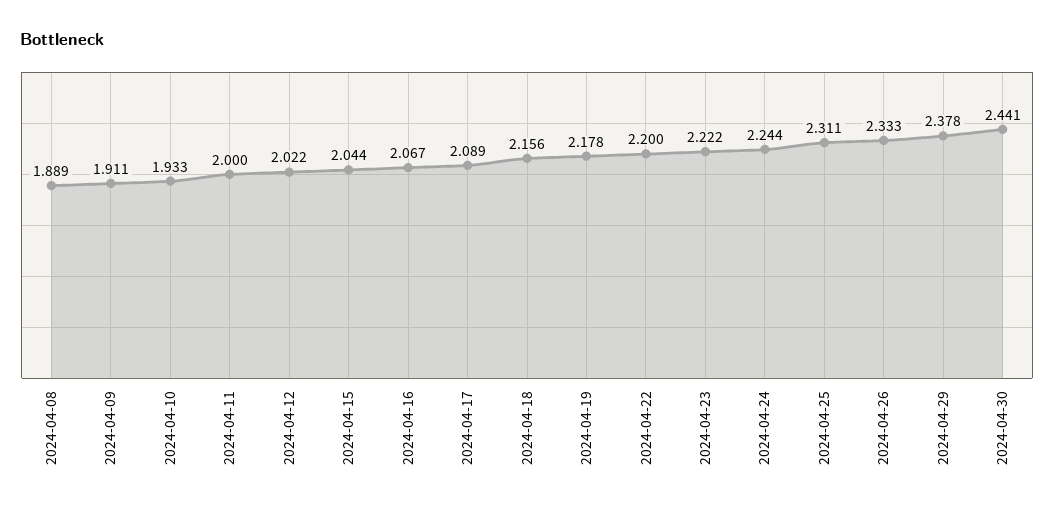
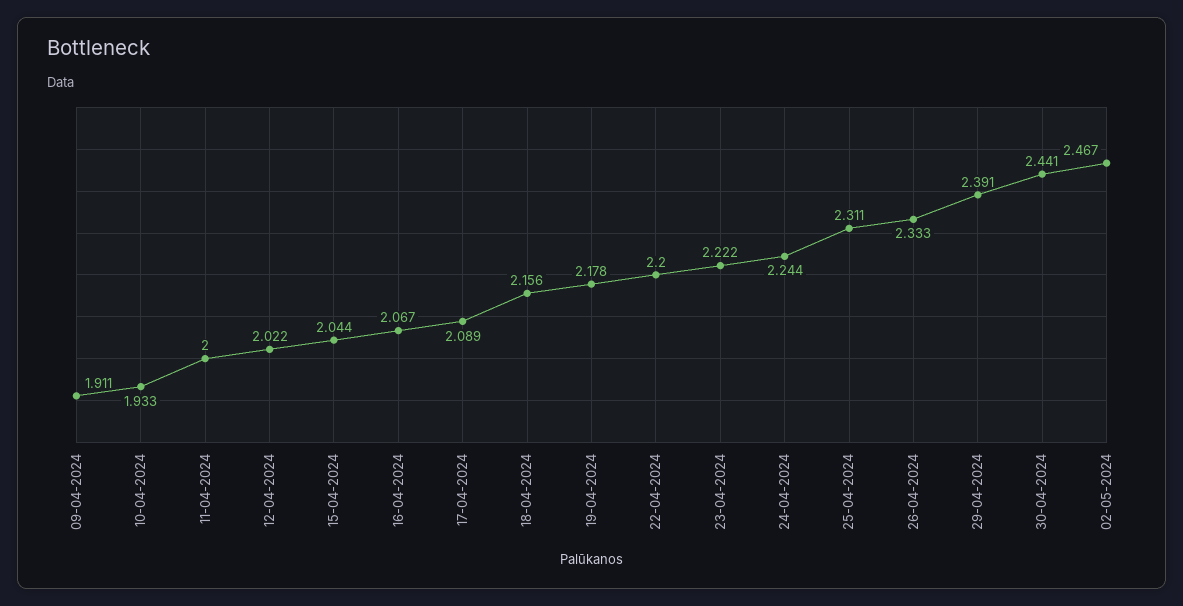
2024-04-08: 1.889 -> none
2024-04-29: 2.378 -> 2.391
02-05-2024: none -> 2.467

